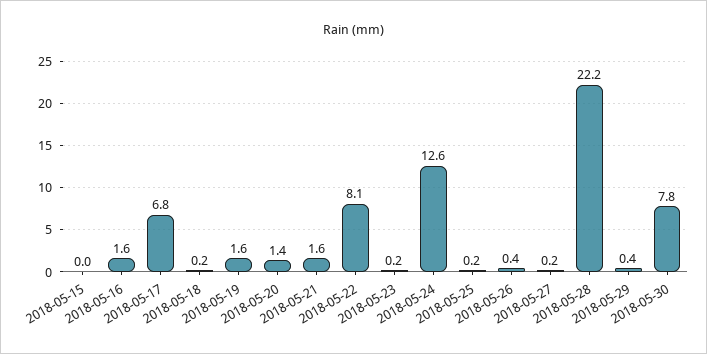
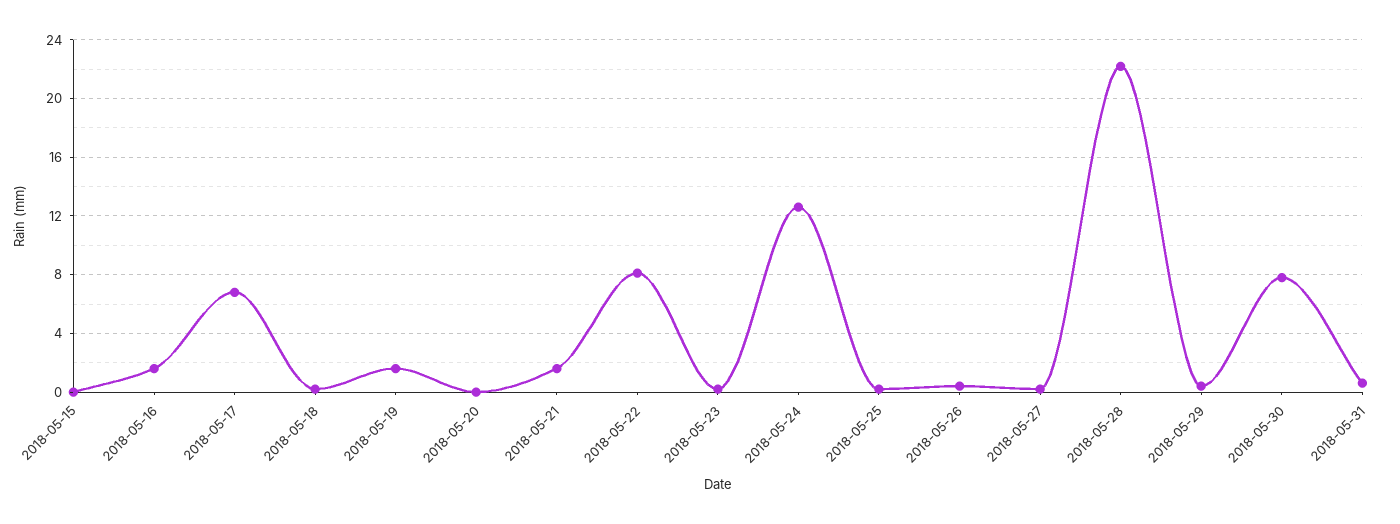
2018-05-20: 1.4 -> 0
2018-05-31: none -> 0.5

